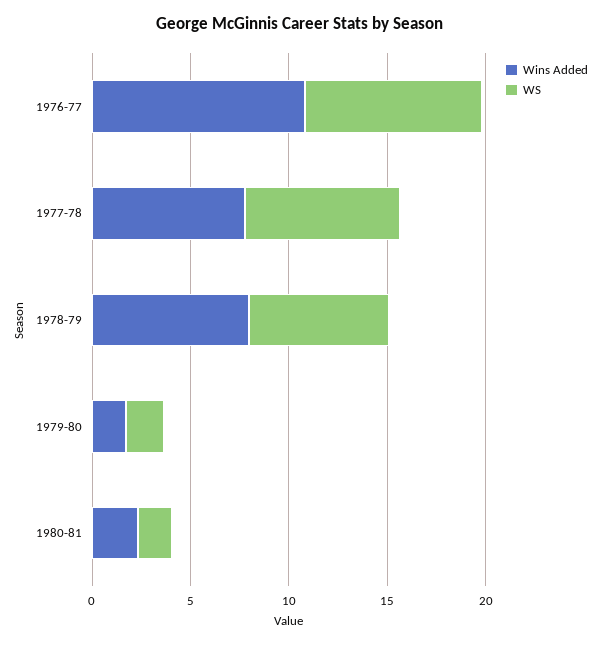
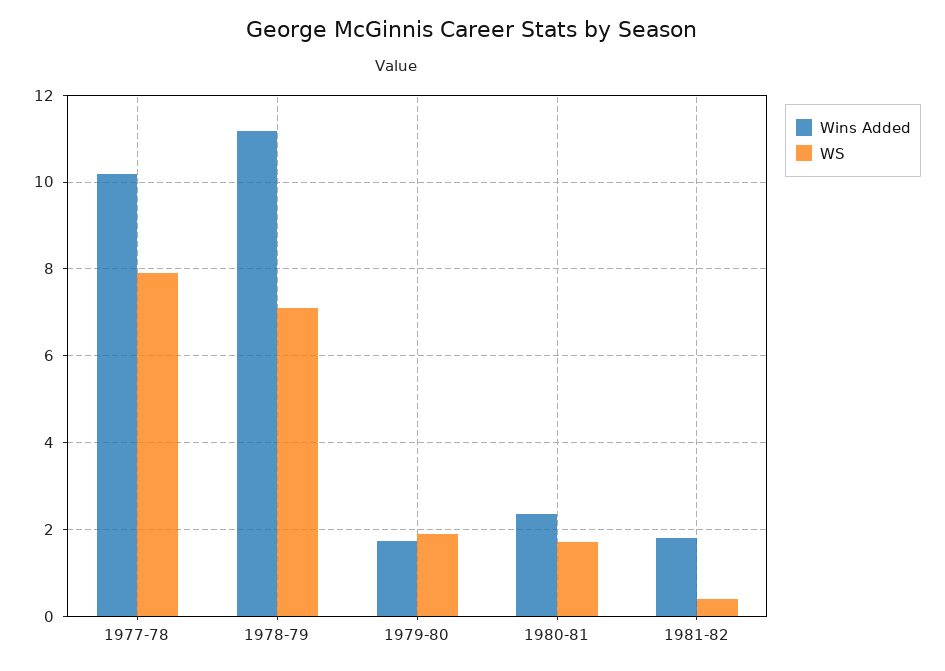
Wins Added, 1976-77: 11 -> none
WS, 1976-77: 9 -> none
Wins Added, 1977-78: 8 -> 10.2
Wins Added, 1978-79: 8 -> 11.2
Wins Added, 1981-82: none -> 1.8
WS, 1981-82: none -> 0.4

